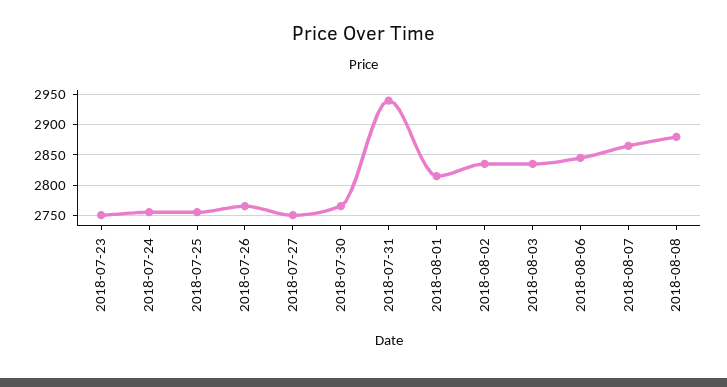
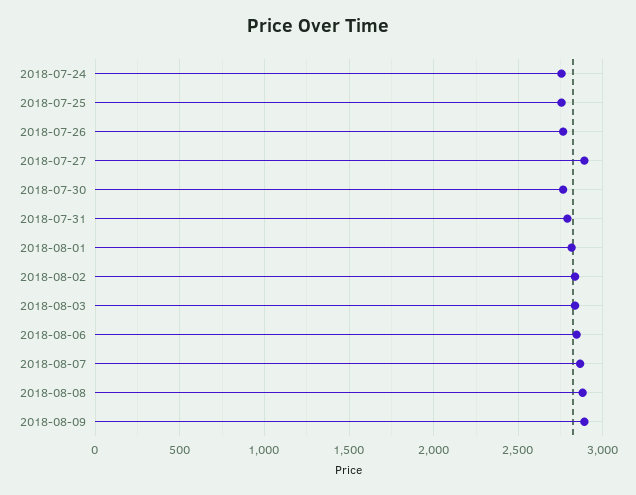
2018-07-23: 2750 -> none
2018-07-27: 2750 -> 2900
2018-07-31: 2940 -> 2800
2018-08-09: none -> 2900

